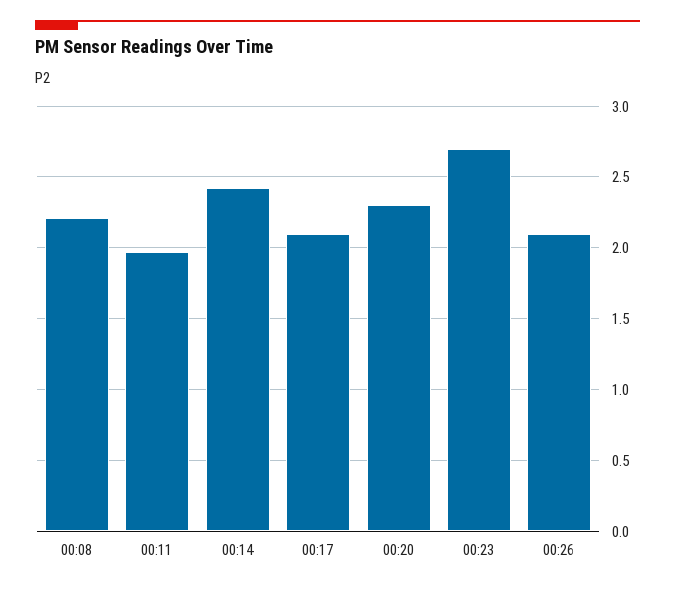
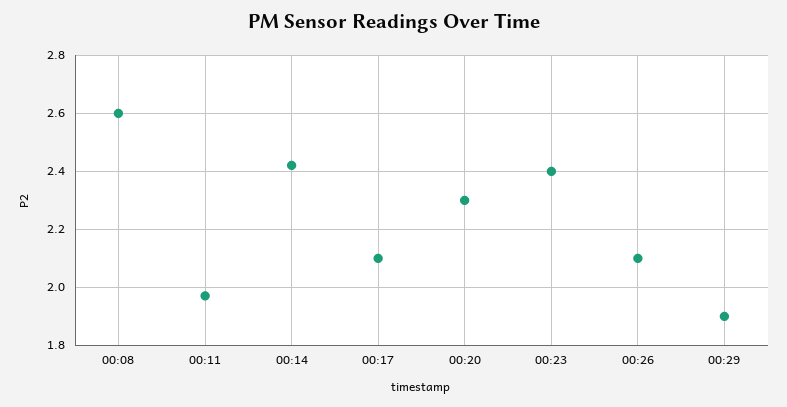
00:08: 2.2 -> 2.6
00:23: 2.7 -> 2.4
00:29: none -> 1.9

